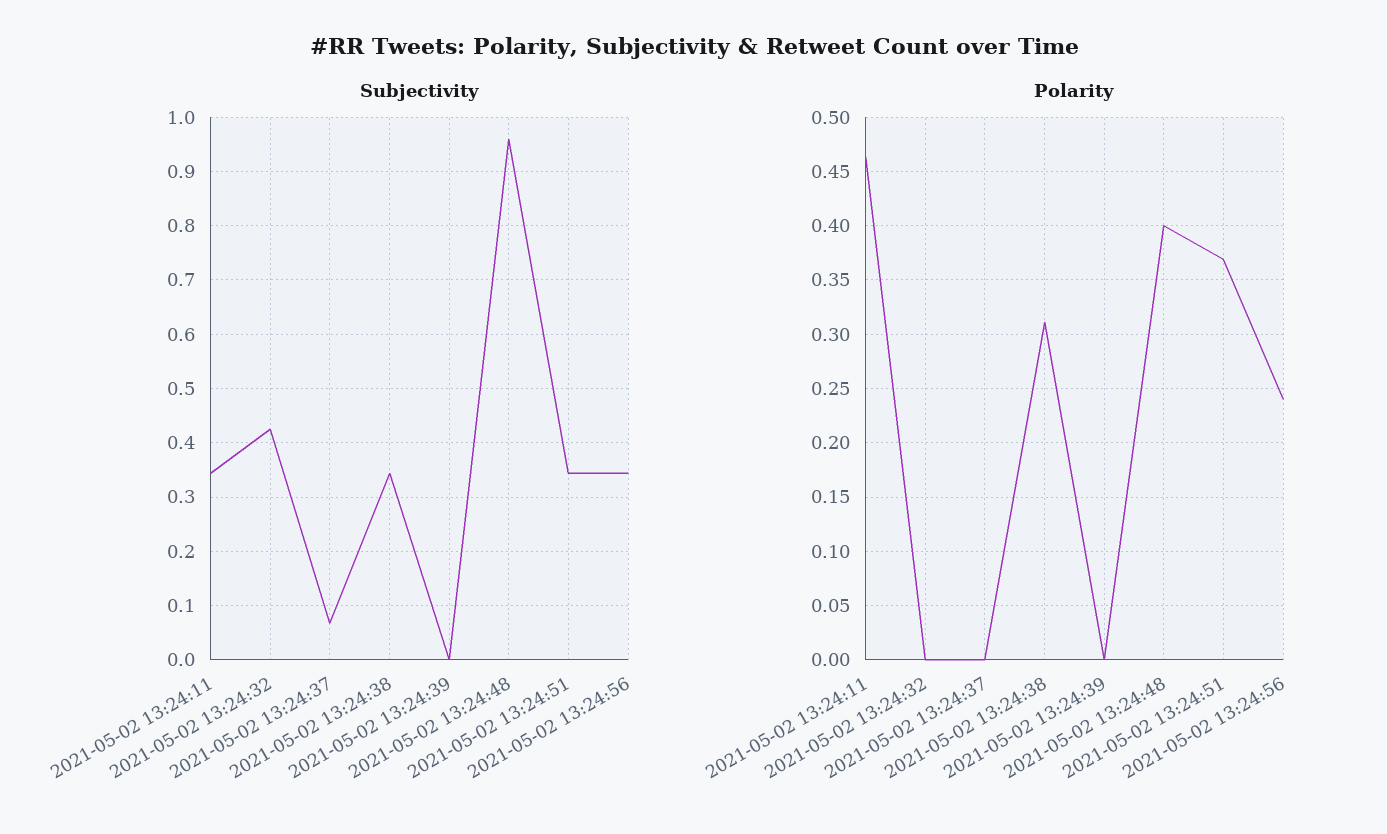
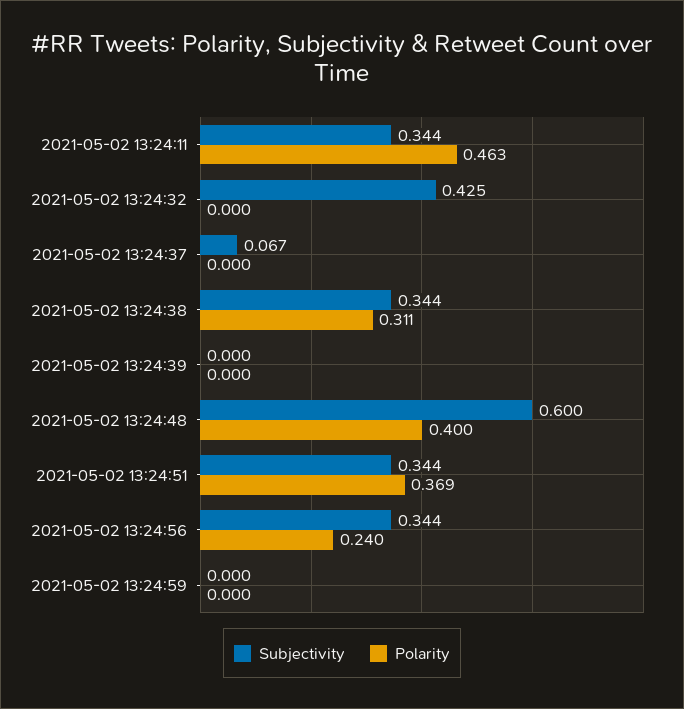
Subjectivity, 2021-05-02 13:24:48: 0.96 -> 0.6
Subjectivity, 2021-05-02 13:24:59: none -> 0
Polarity, 2021-05-02 13:24:59: none -> 0

